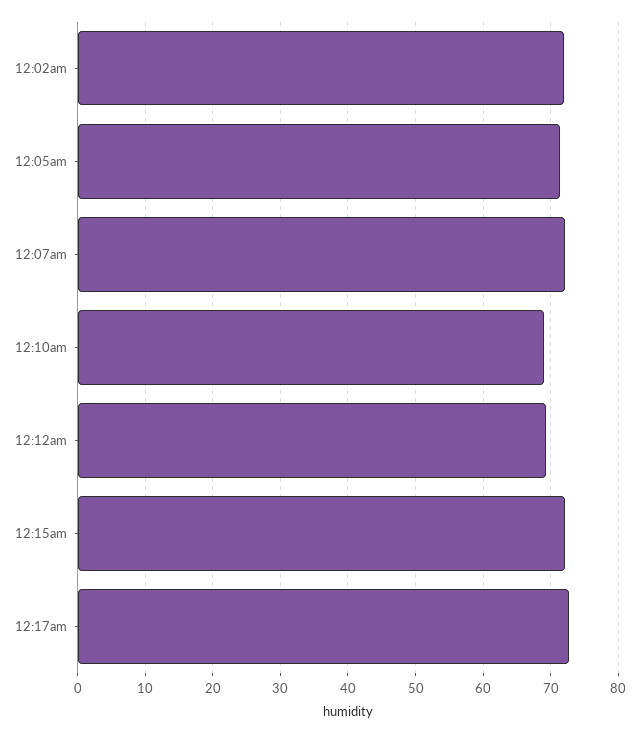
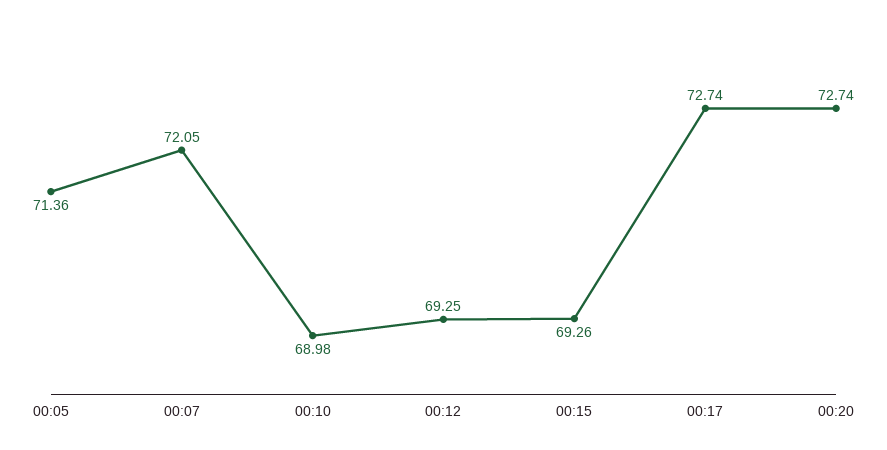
12:02am: 72 -> none
12:15am: 72 -> 69.26
00:20: none -> 72.74

